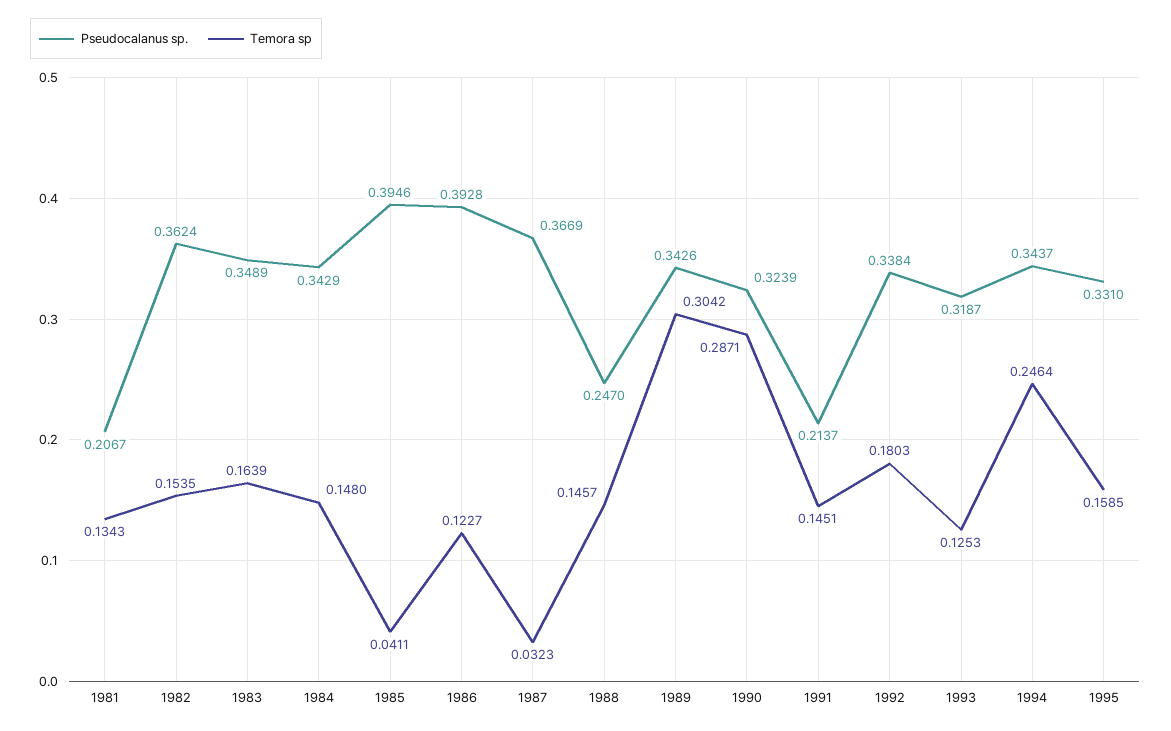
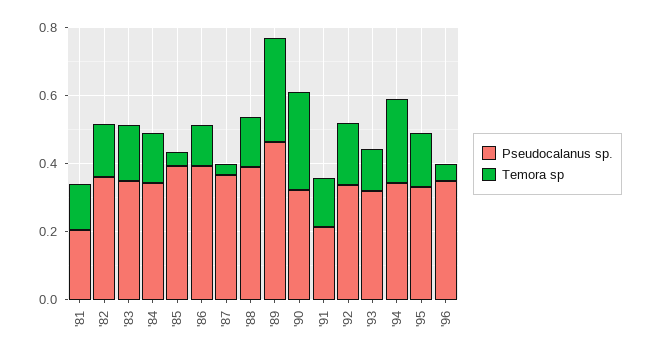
Pseudocalanus sp., 1988: 0.247 -> 0.4
Pseudocalanus sp., 1989: 0.3426 -> 0.45
Pseudocalanus sp., '96: none -> 0.35
Temora sp, '96: none -> 0.05

